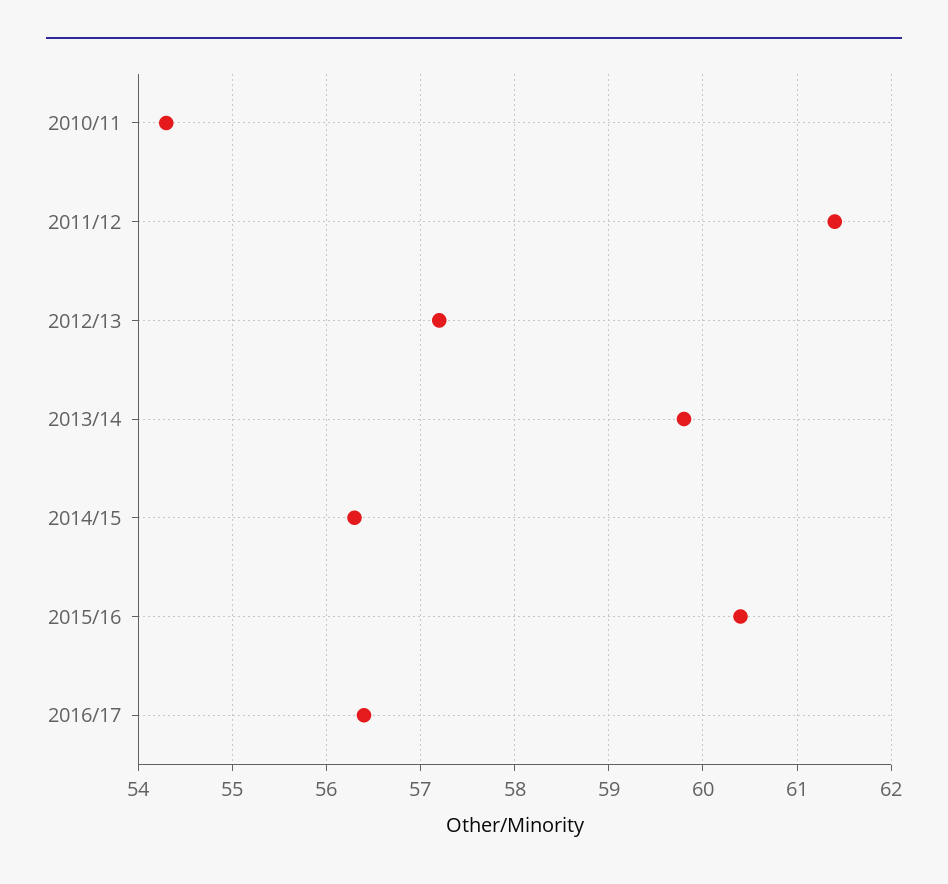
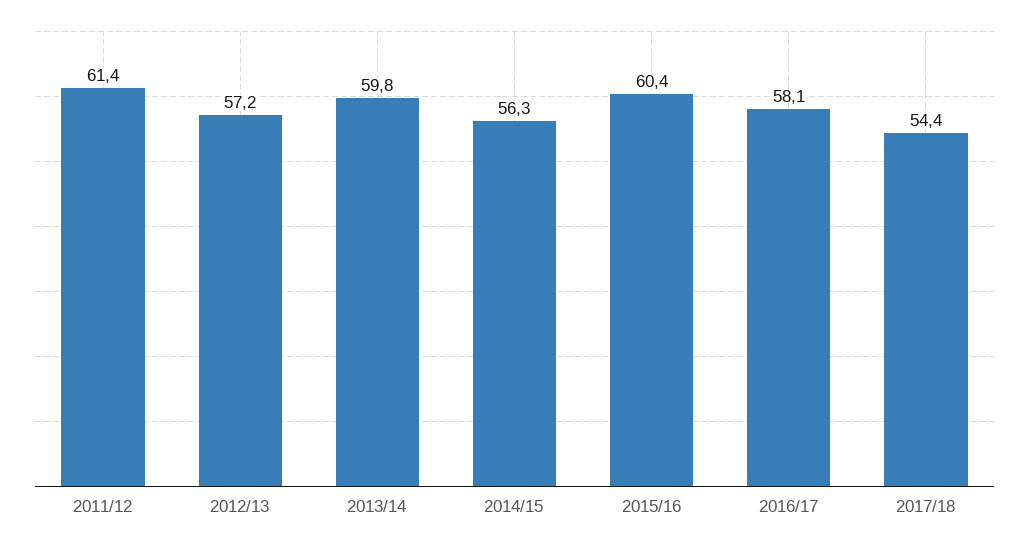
2010/11: 54.3 -> none
2016/17: 56.4 -> 58.1
2017/18: none -> 54.4

